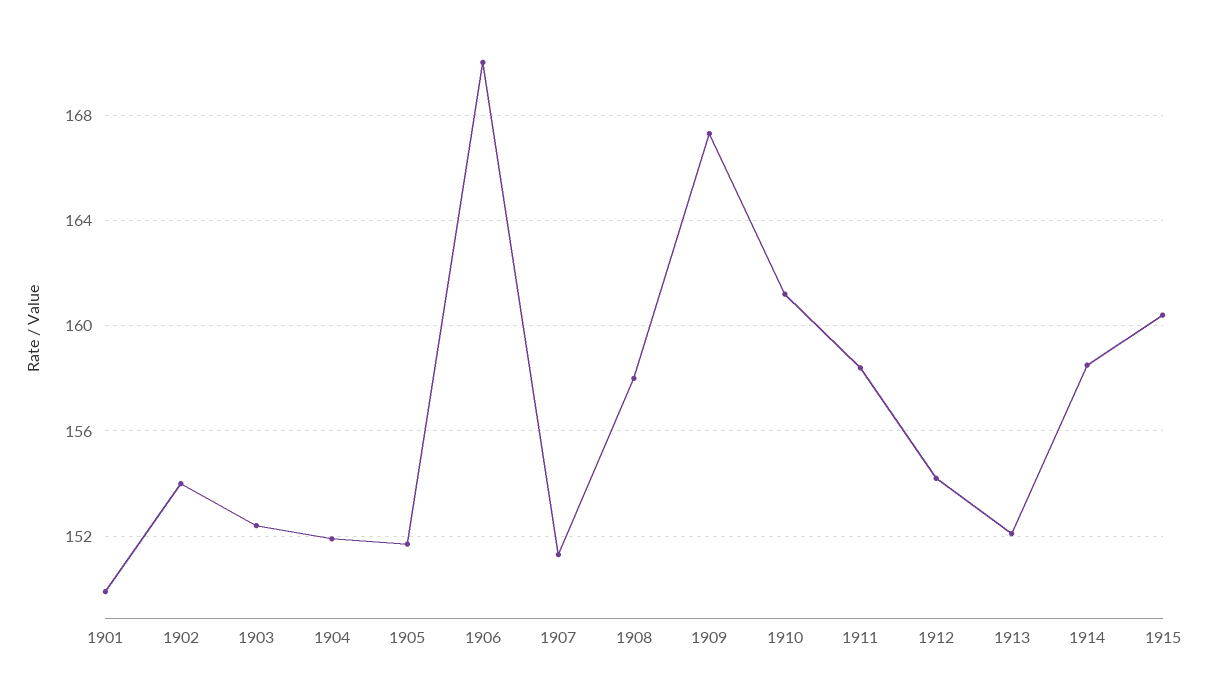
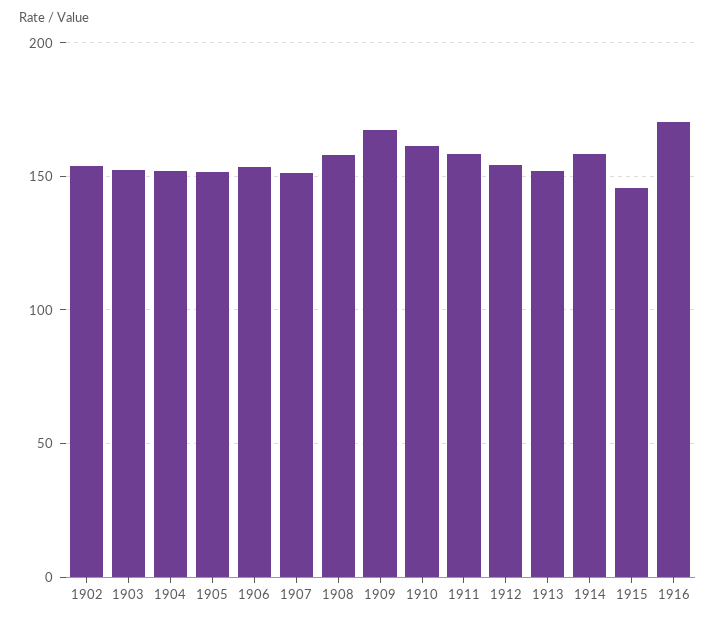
1901: 150 -> none
1906: 170 -> 155
1915: 160.5 -> 145
1916: none -> 170

